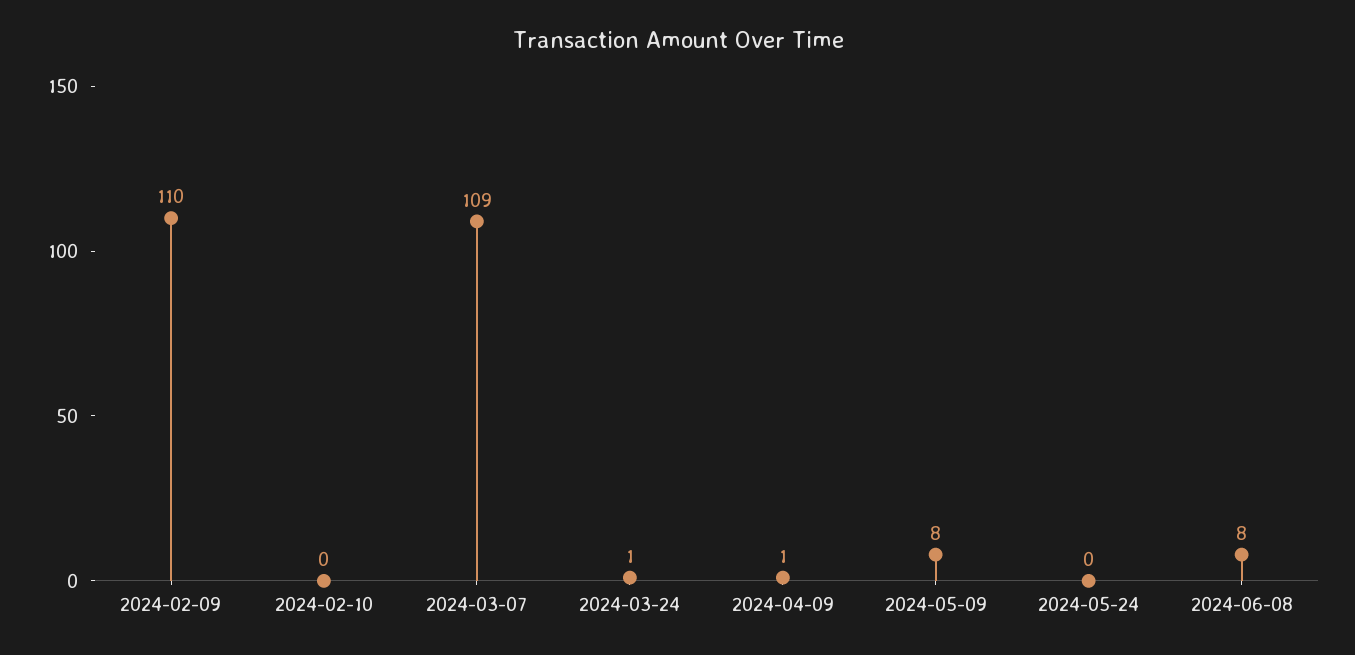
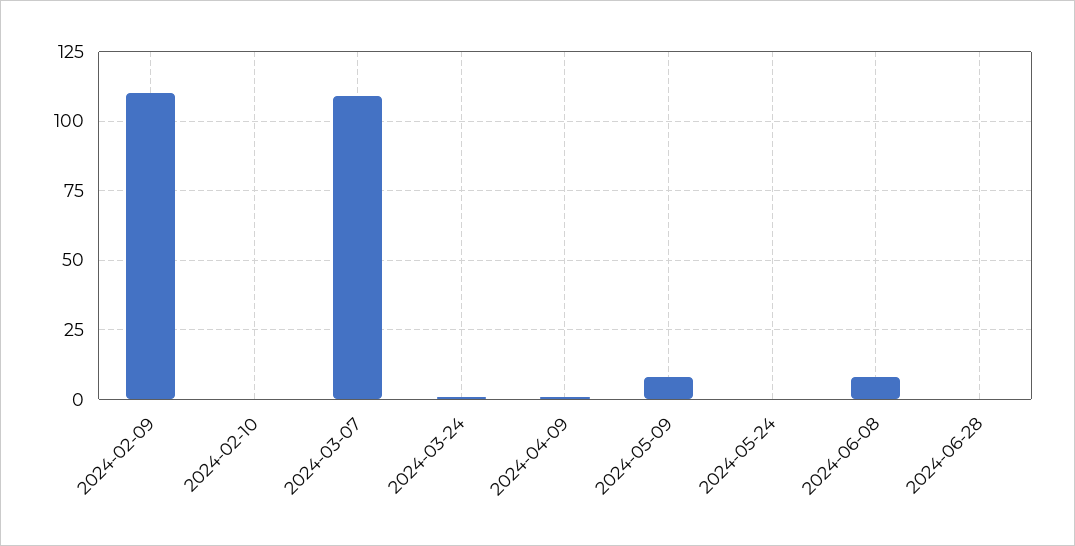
2024-06-28: none -> 0

